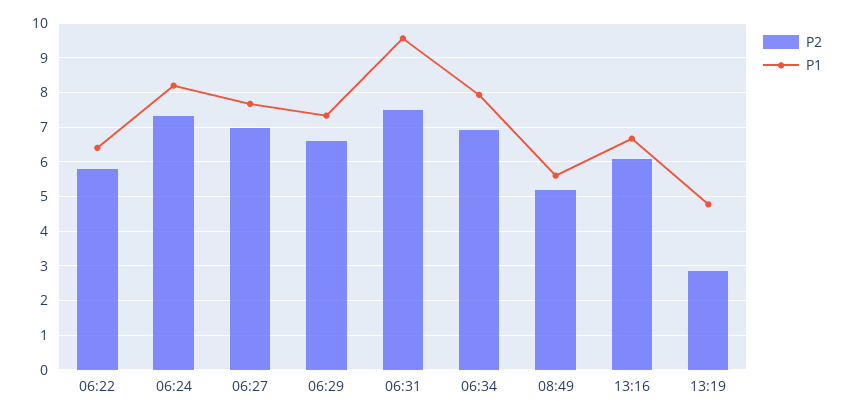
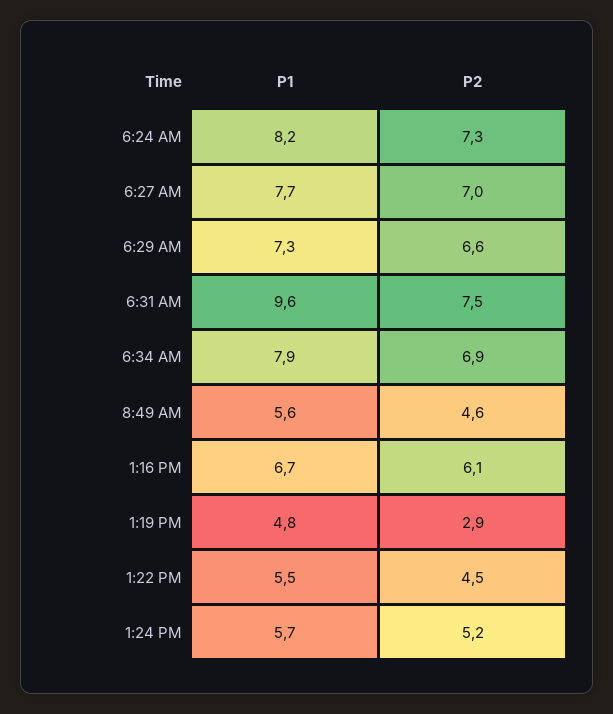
P2, 06:22: 5.8 -> none
P1, 06:22: 6.4 -> none
P2, 08:49: 5.2 -> 4.6
P1, 1:22 PM: none -> 5.5
P2, 1:22 PM: none -> 4.5
P1, 1:24 PM: none -> 5.7
P2, 1:24 PM: none -> 5.2

